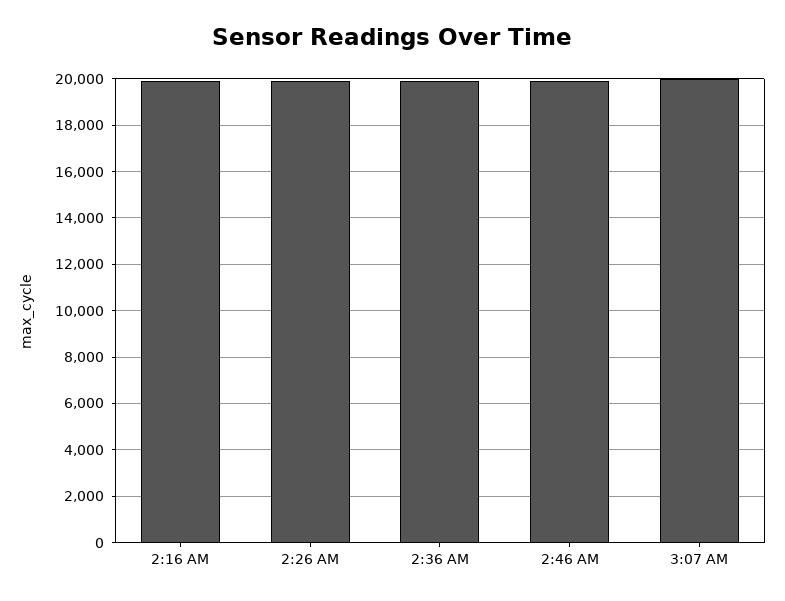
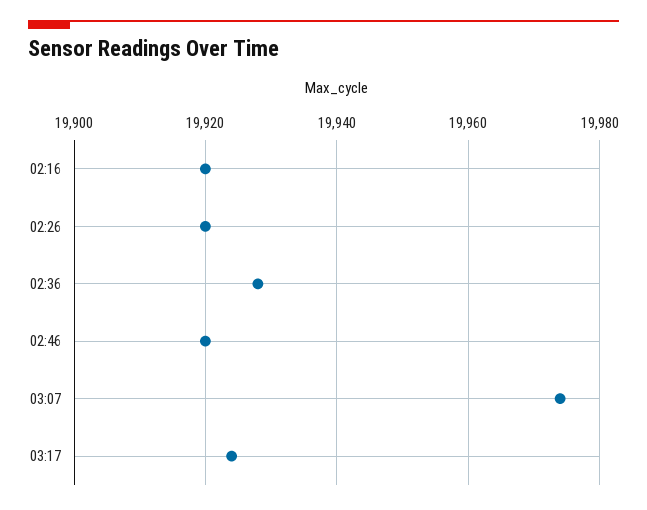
03:17: none -> 19925

